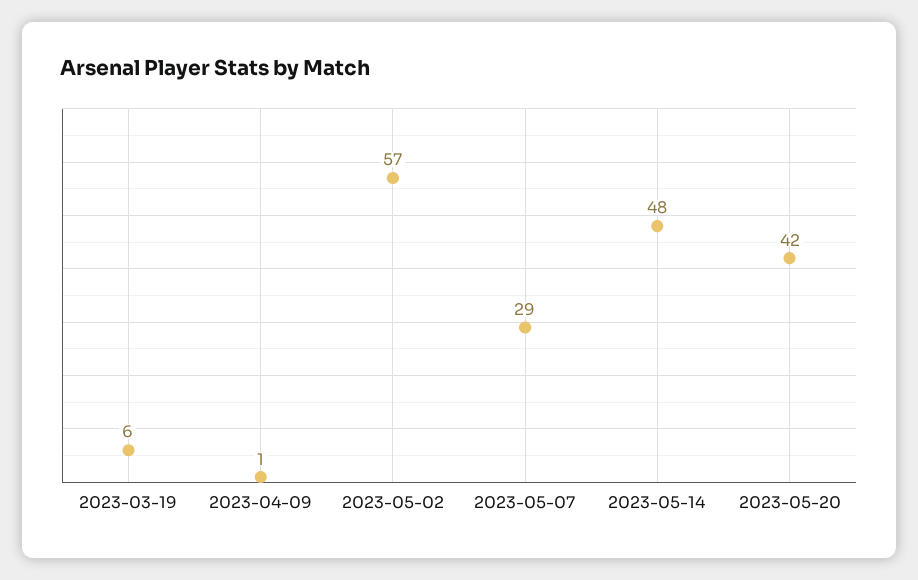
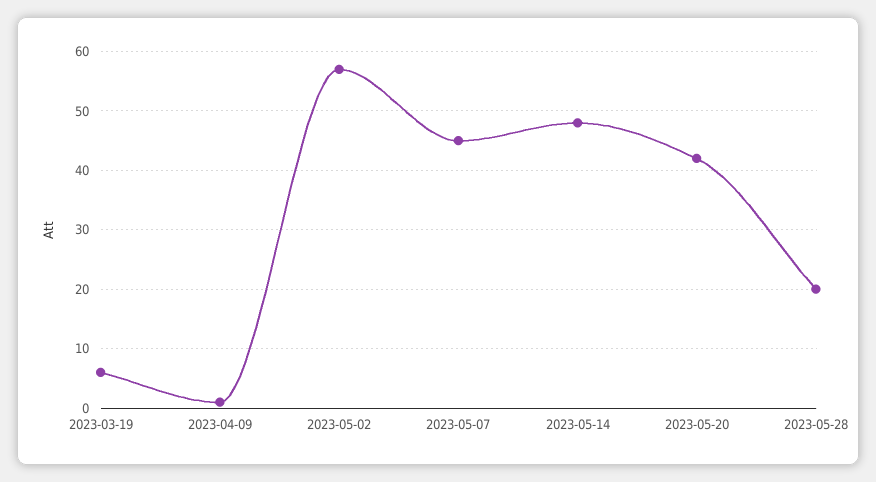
2023-05-07: 29 -> 45
2023-05-28: none -> 20

